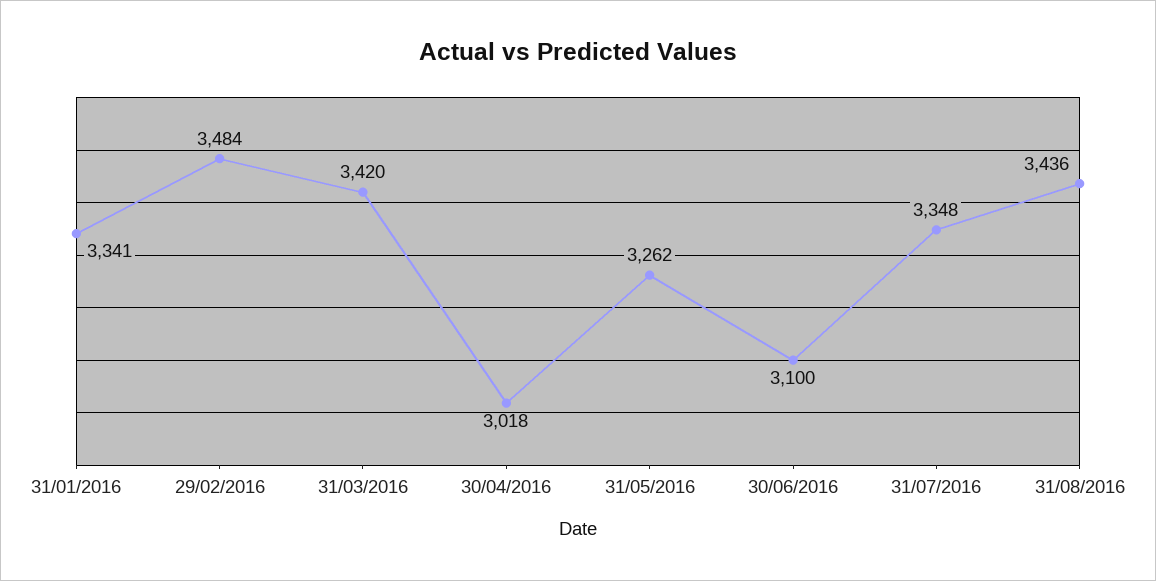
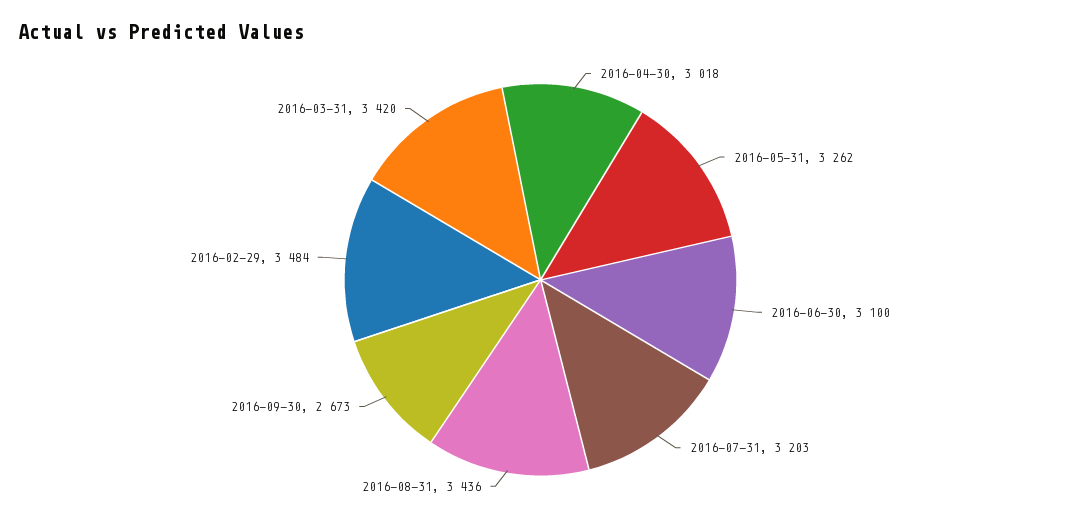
31/01/2016: 3341 -> none
31/07/2016: 3348 -> 3203
2016-09-30: none -> 2673

